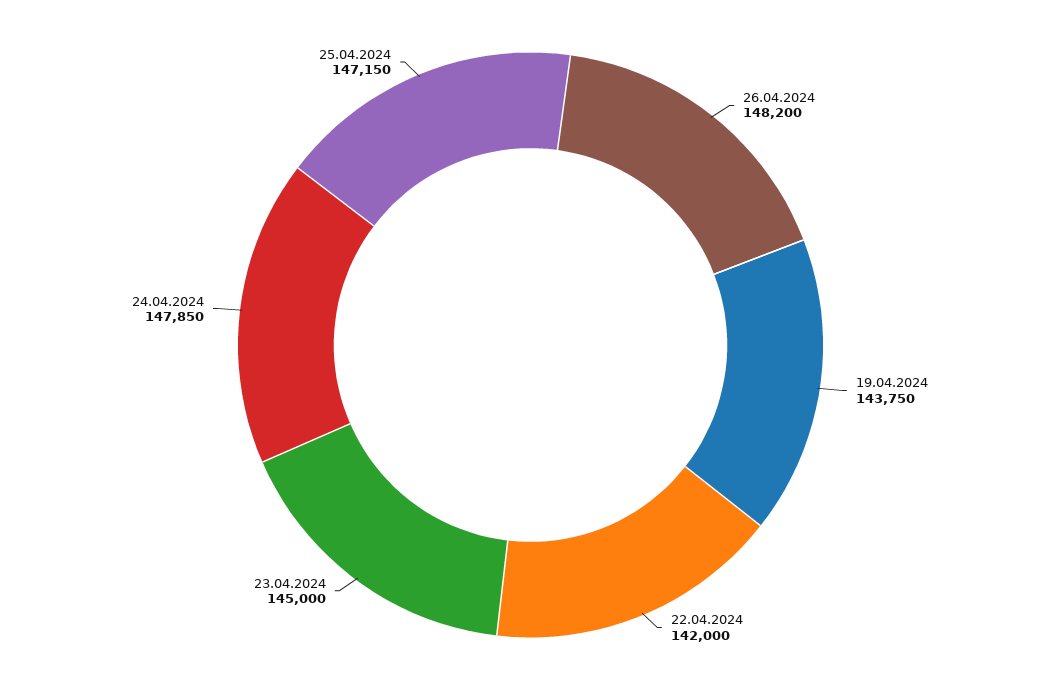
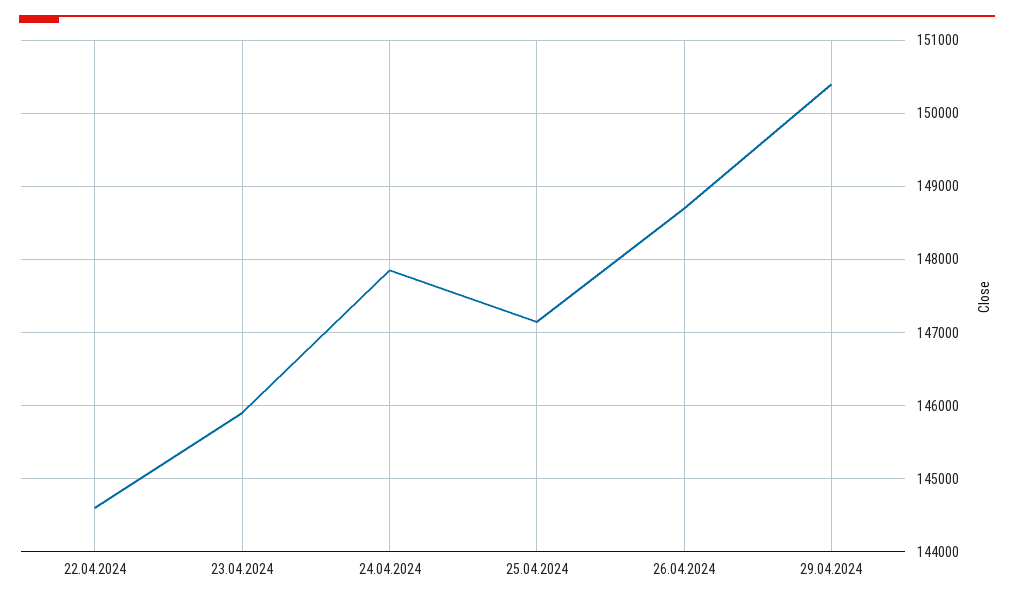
26.04.2024: 148200 -> 148700
19.04.2024: 143750 -> none
22.04.2024: 142000 -> 144600
23.04.2024: 145000 -> 145900
29.04.2024: none -> 150400

